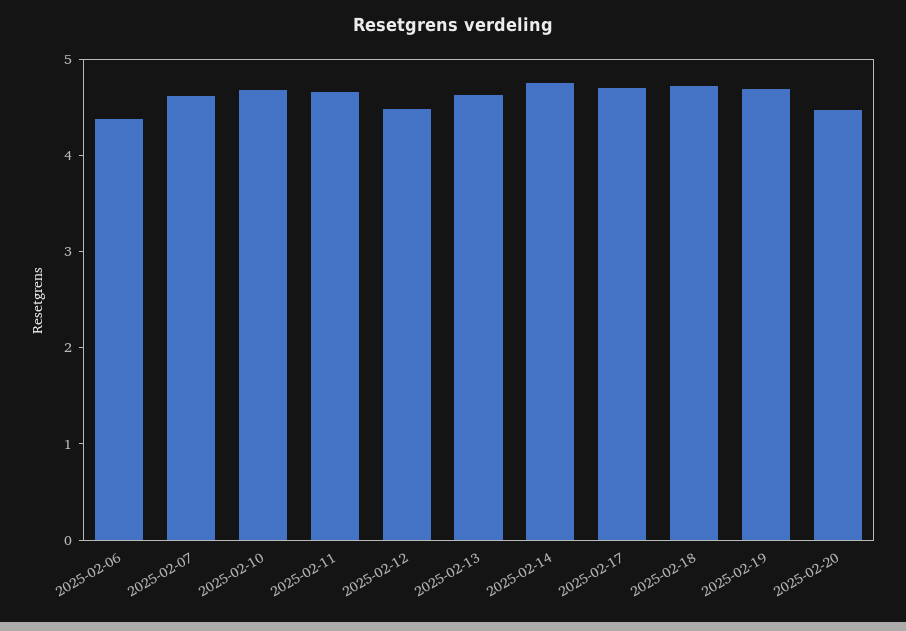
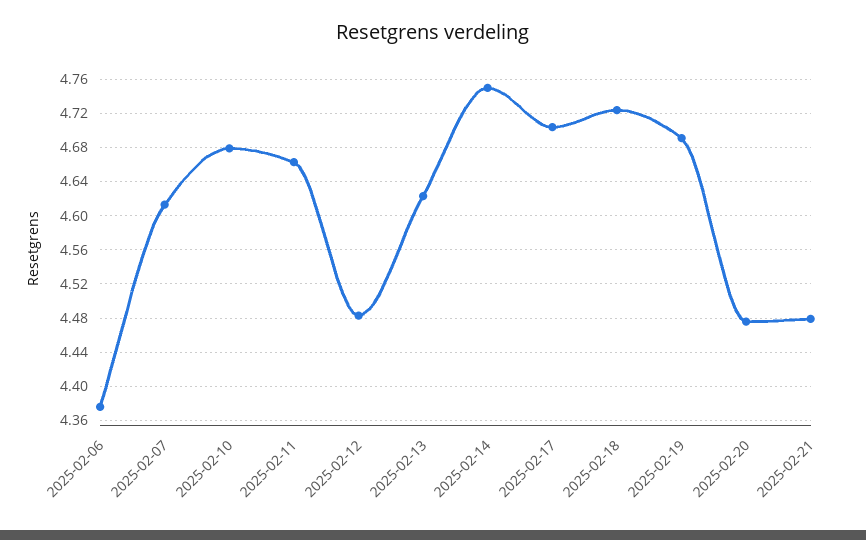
2025-02-21: none -> 4.48

